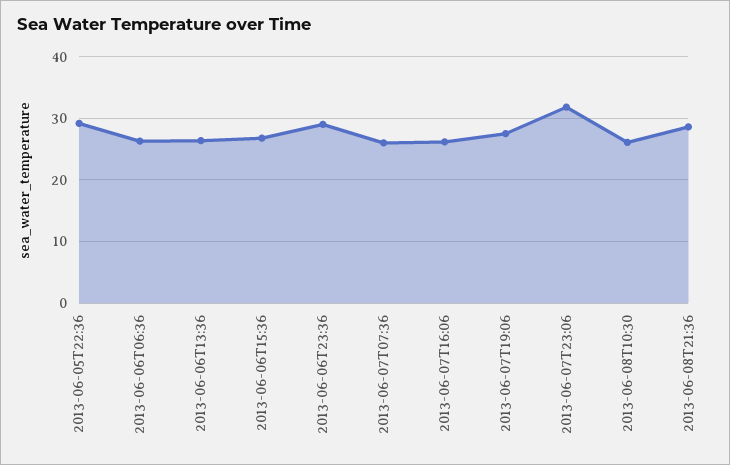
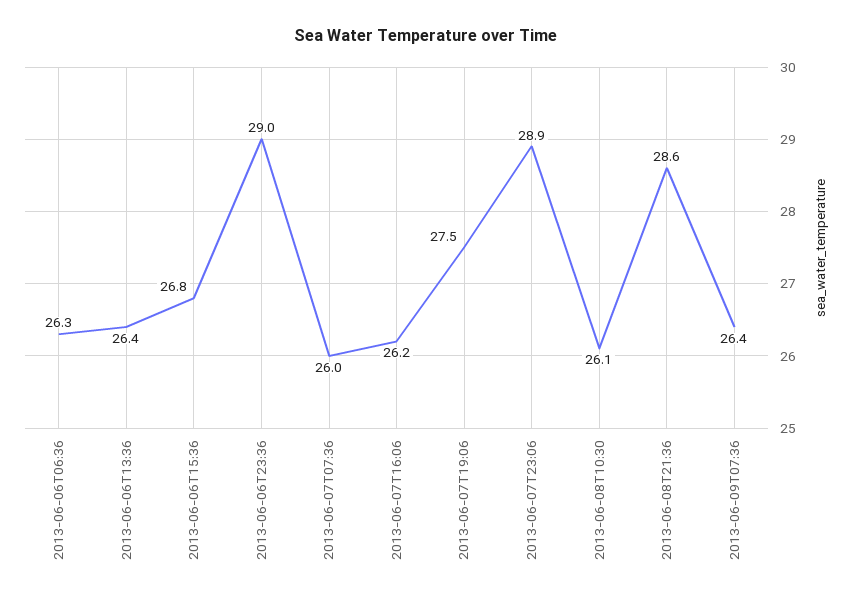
2013-06-05T22:36: 29 -> none
2013-06-07T23:06: 32 -> 28.9
2013-06-09T07:36: none -> 26.4

